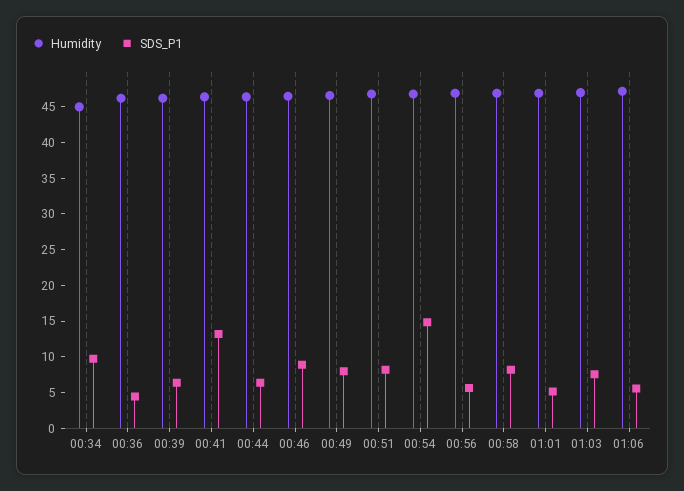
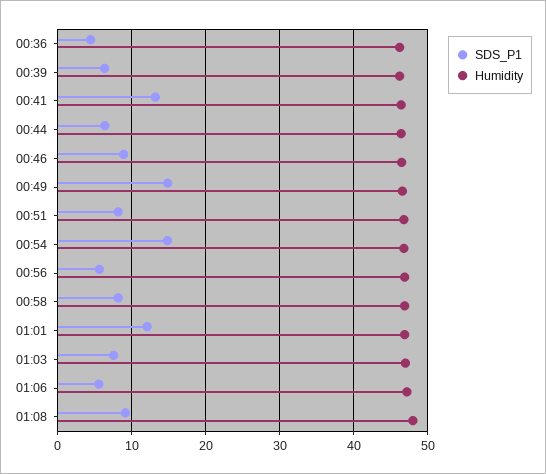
Humidity, 00:34: 45 -> none
SDS_P1, 00:34: 10 -> none
SDS_P1, 00:49: 7.5 -> 15
SDS_P1, 01:01: 5 -> 12
SDS_P1, 01:08: none -> 9
Humidity, 01:08: none -> 48

